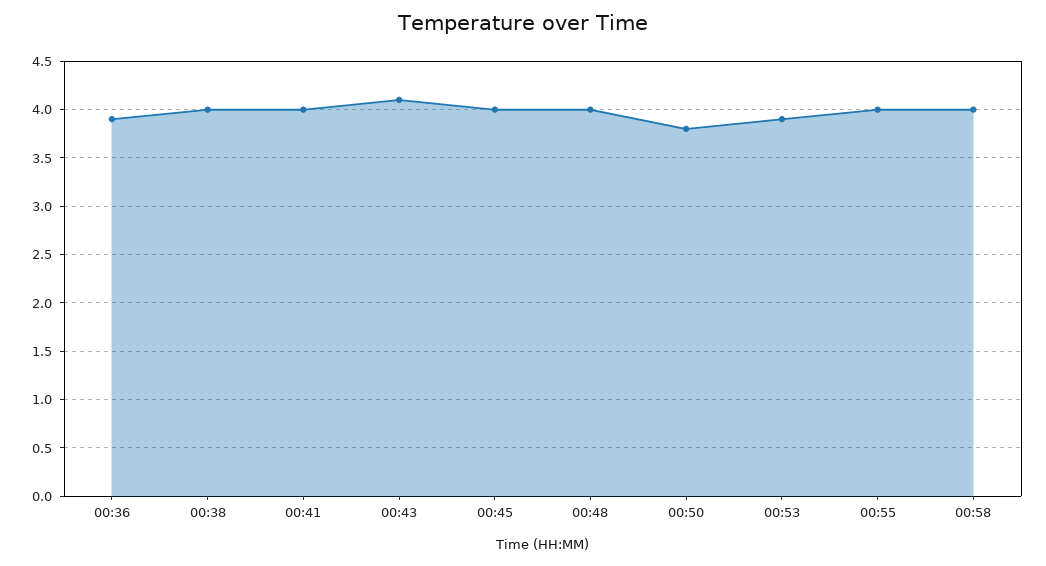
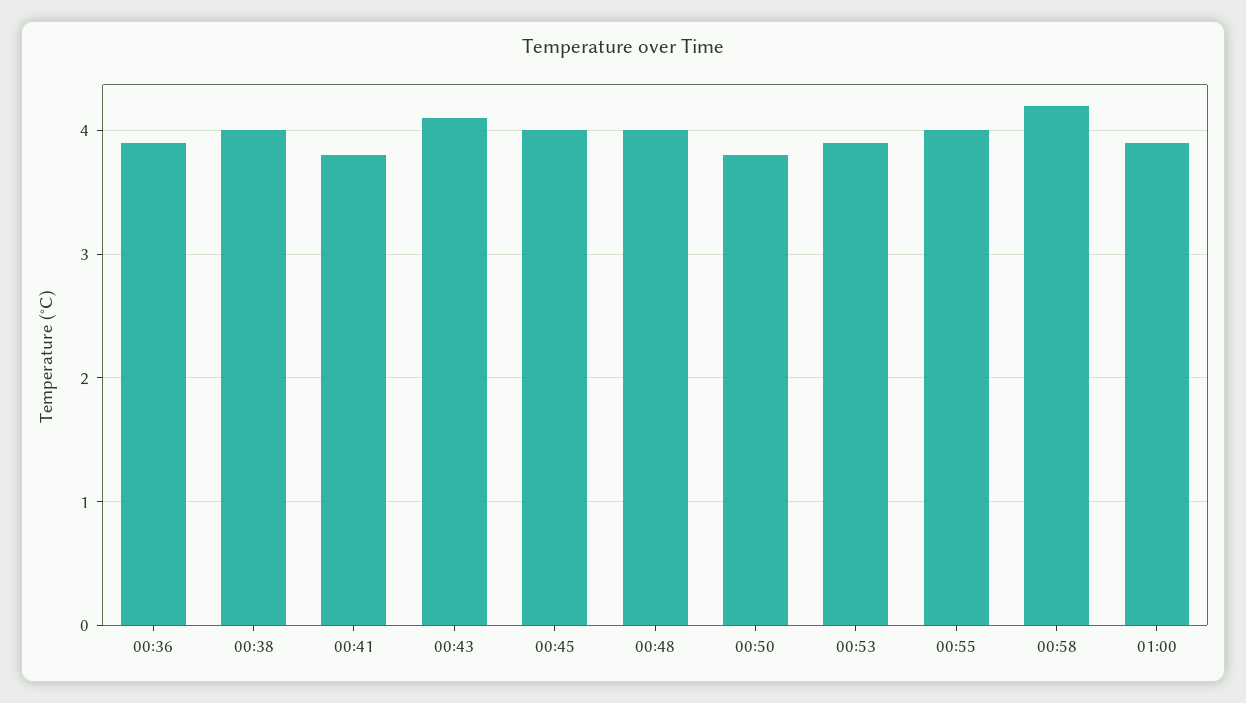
00:41: 4 -> 3.8
00:58: 4 -> 4.2
01:00: none -> 3.9

